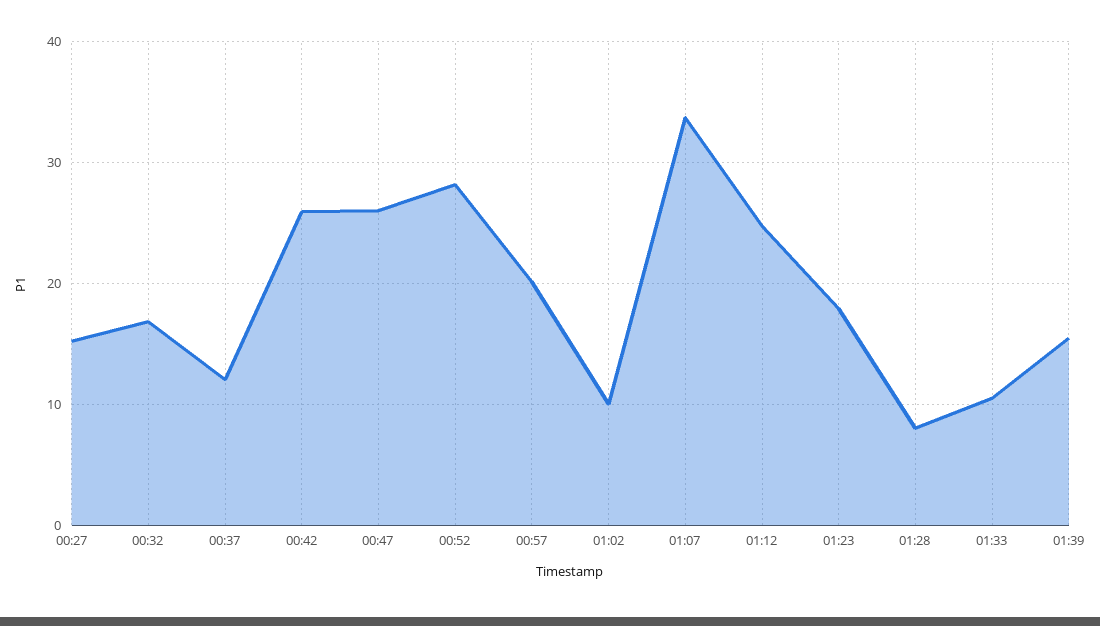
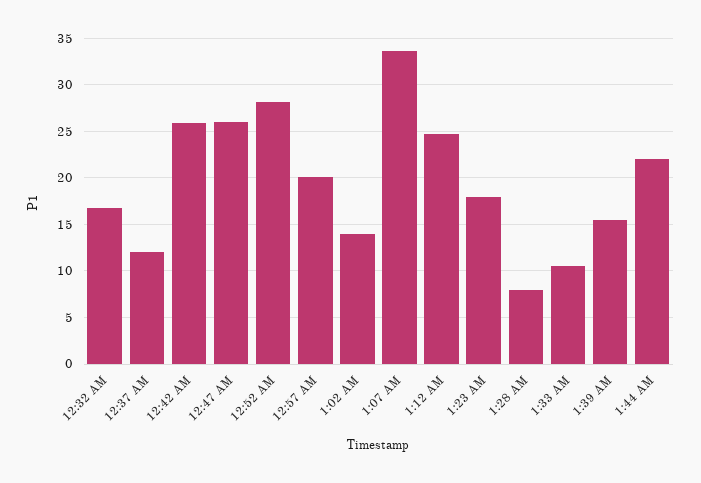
00:27: 15 -> none
01:02: 10 -> 14
1:44 AM: none -> 22

